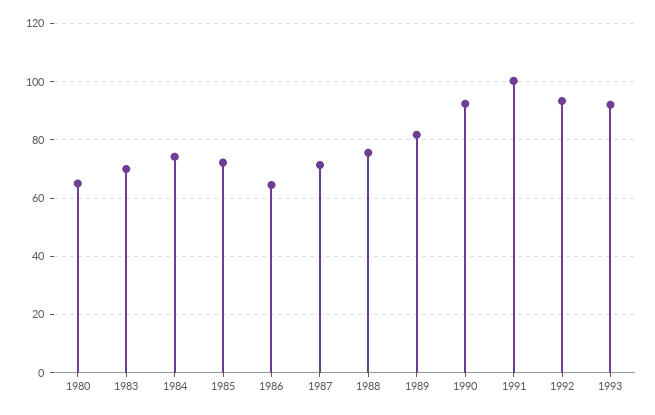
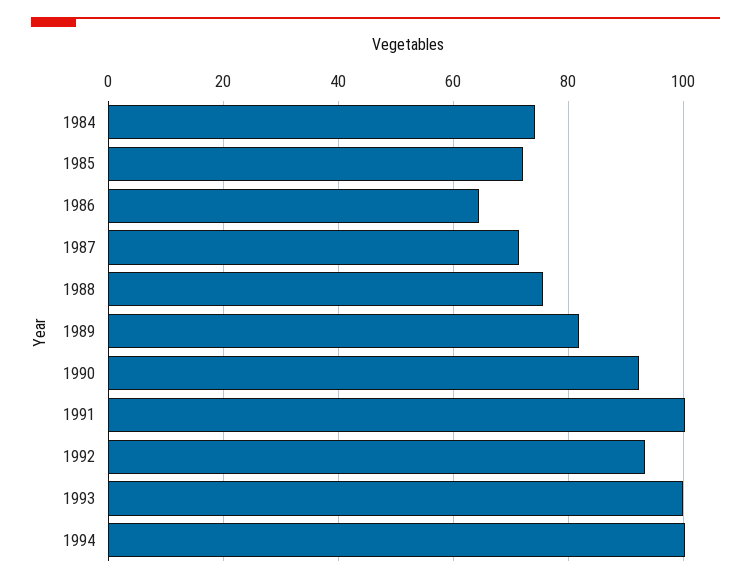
1980: 65 -> none
1983: 70 -> none
1993: 92.5 -> 100
1994: none -> 100

